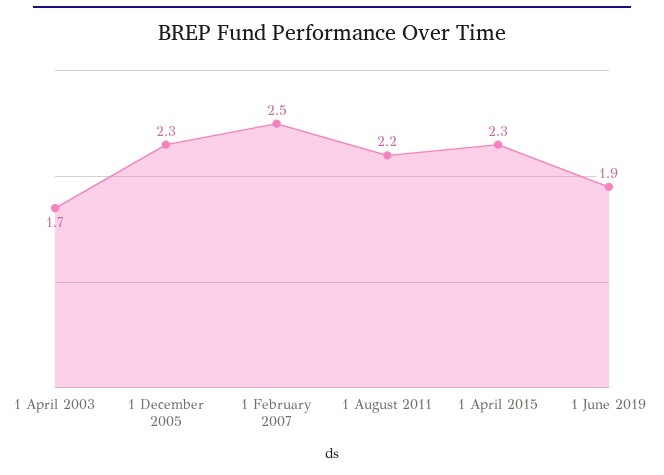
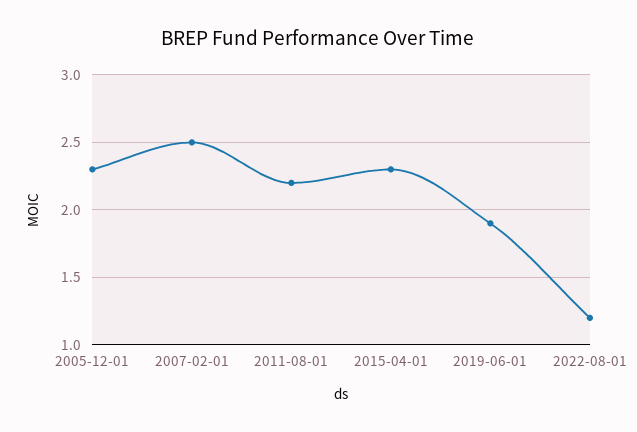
1 April 2003: 1.7 -> none
2022-08-01: none -> 1.2

